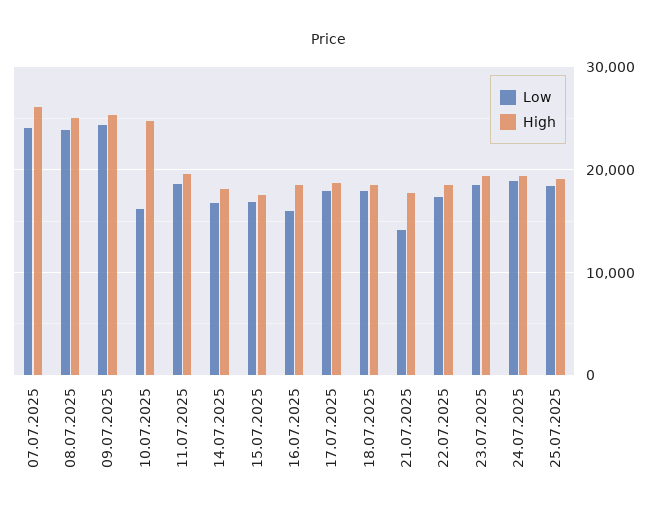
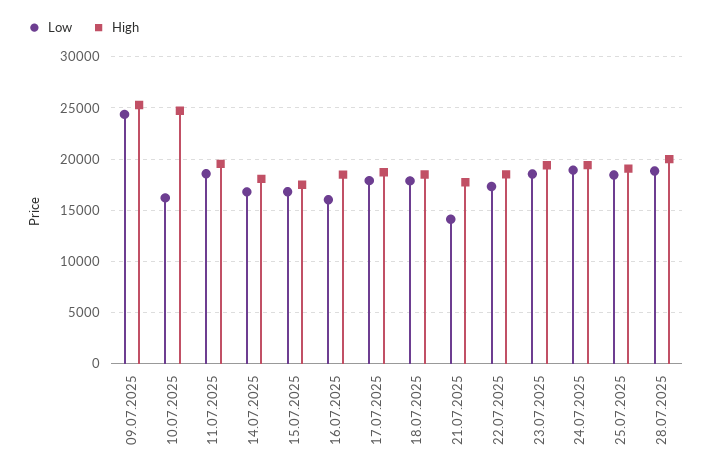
Low, 07.07.2025: 24000 -> none
High, 07.07.2025: 26000 -> none
Low, 08.07.2025: 24000 -> none
High, 08.07.2025: 25000 -> none
Low, 28.07.2025: none -> 19000
High, 28.07.2025: none -> 20000

